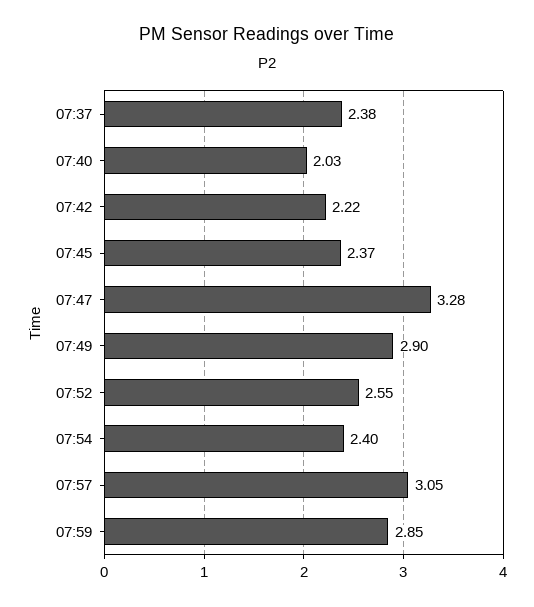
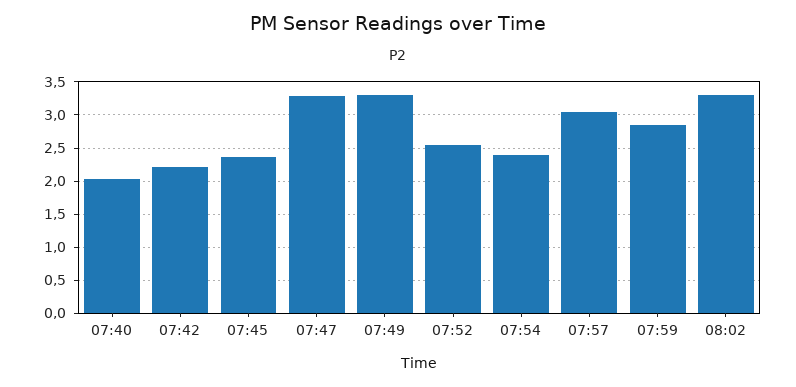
07:37: 2.38 -> none
07:49: 2.9 -> 3.3
08:02: none -> 3.3

